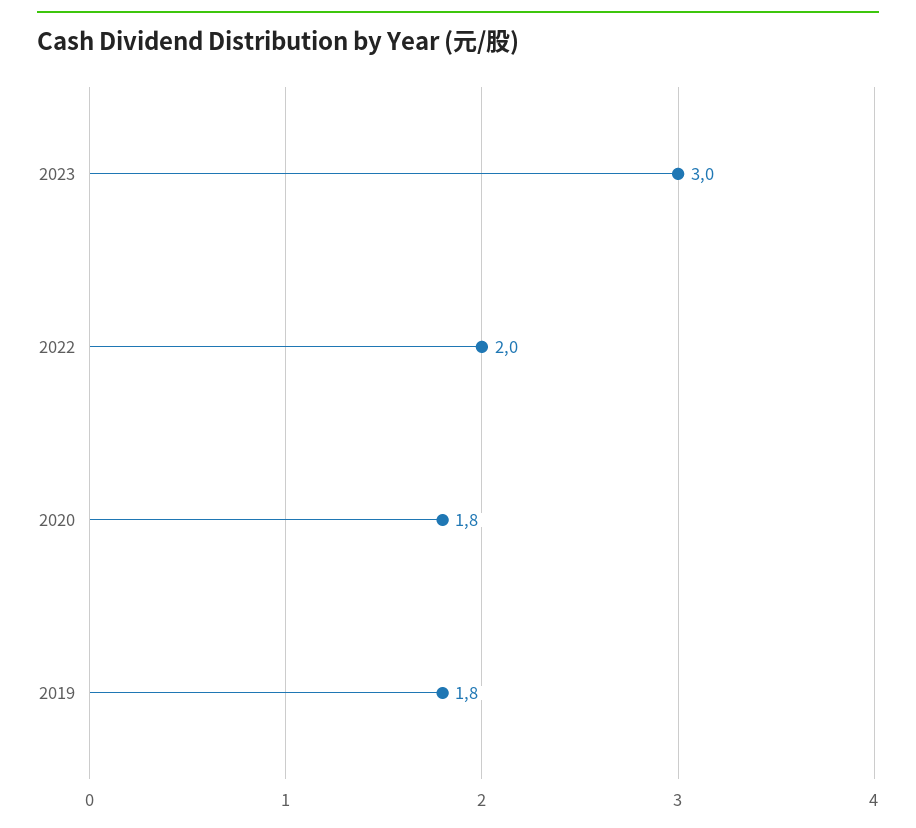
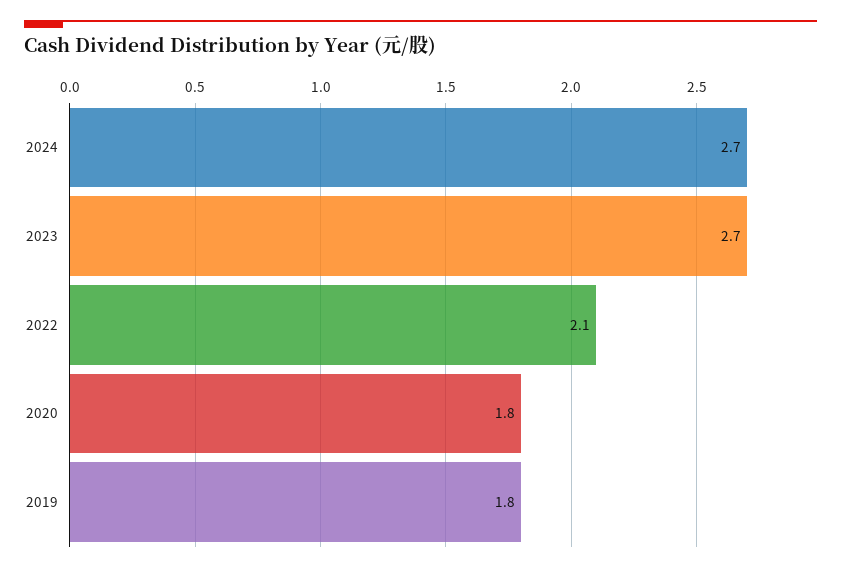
2023: 3 -> 2.7
2022: 2 -> 2.1
2024: none -> 2.7

